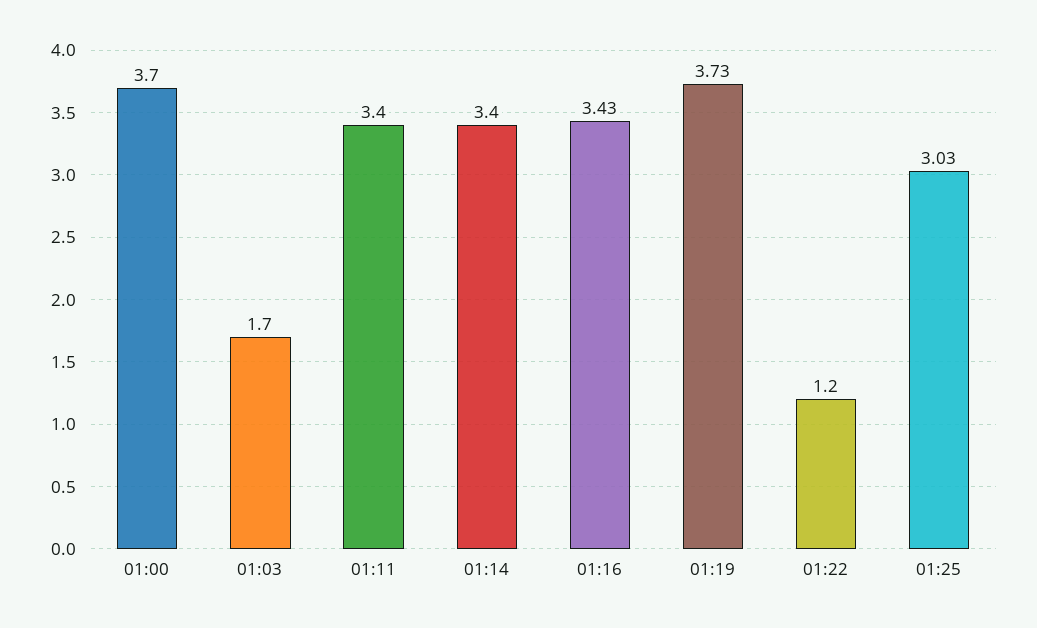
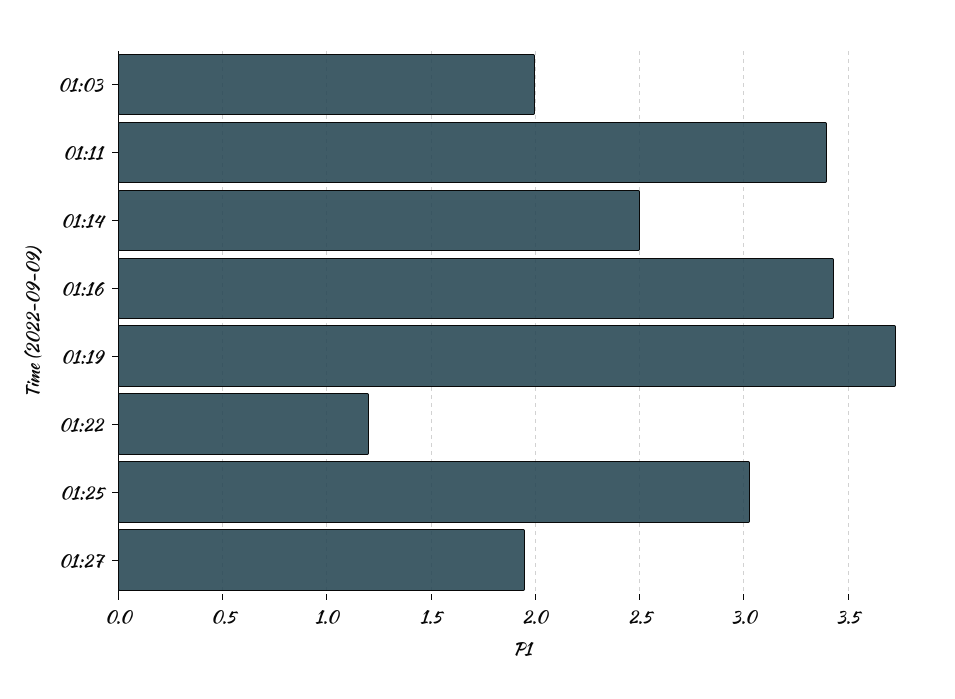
01:00: 3.7 -> none
01:03: 1.7 -> 2
01:14: 3.4 -> 2.5
01:27: none -> 1.95

